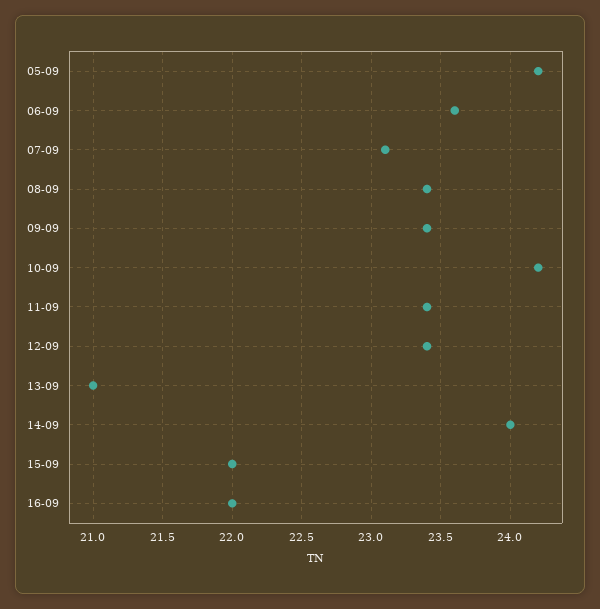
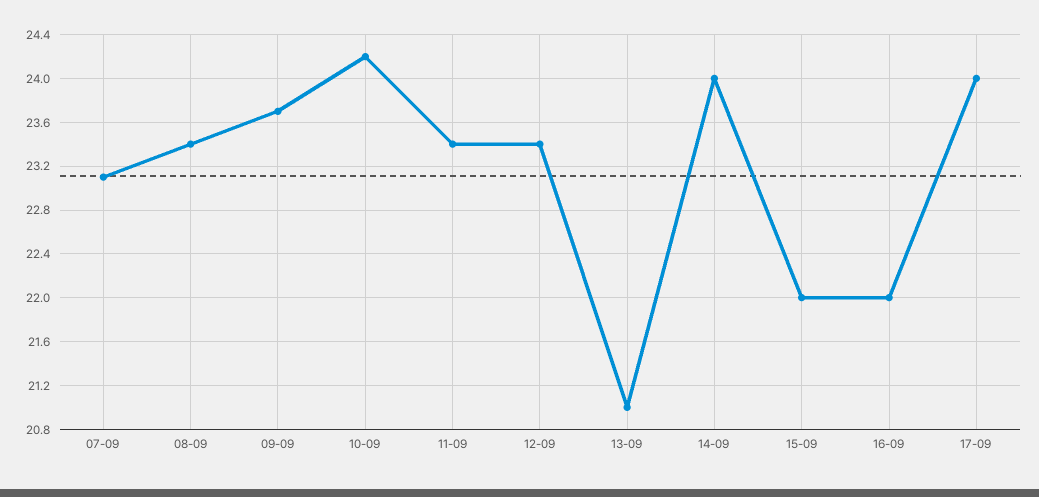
05-09: 24.2 -> none
06-09: 23.6 -> none
09-09: 23.4 -> 23.7
17-09: none -> 24

